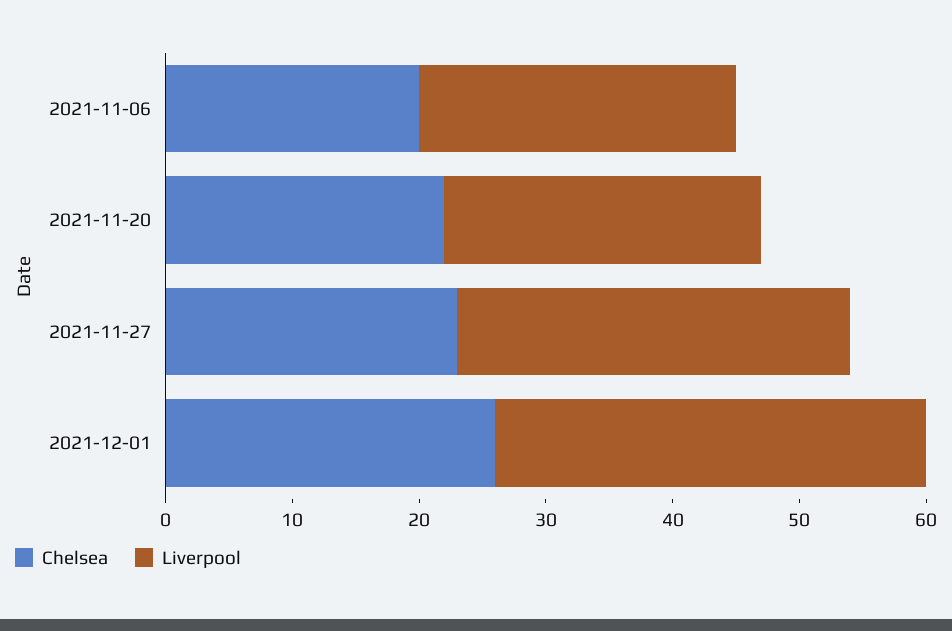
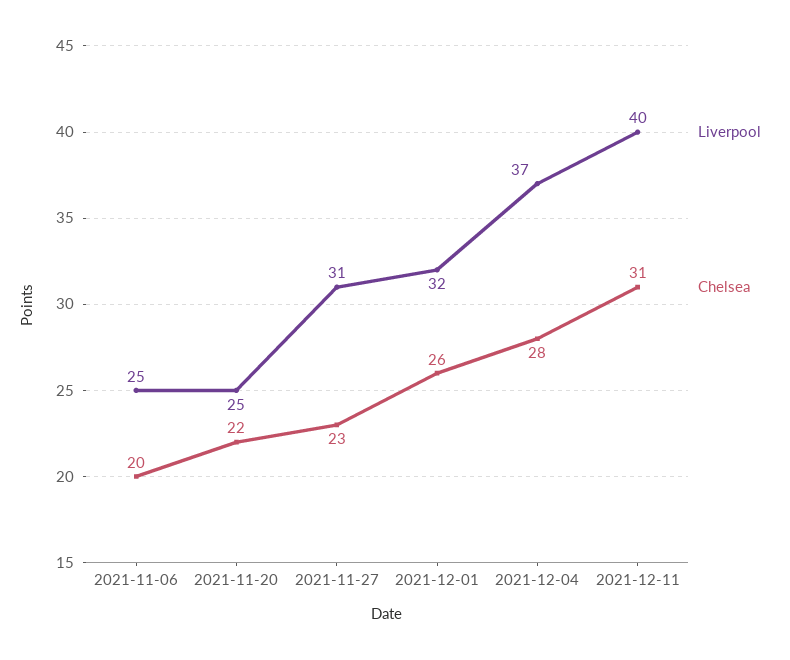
Liverpool, 2021-12-01: 34 -> 32
Liverpool, 2021-12-04: none -> 37
Chelsea, 2021-12-04: none -> 28
Liverpool, 2021-12-11: none -> 40
Chelsea, 2021-12-11: none -> 31

